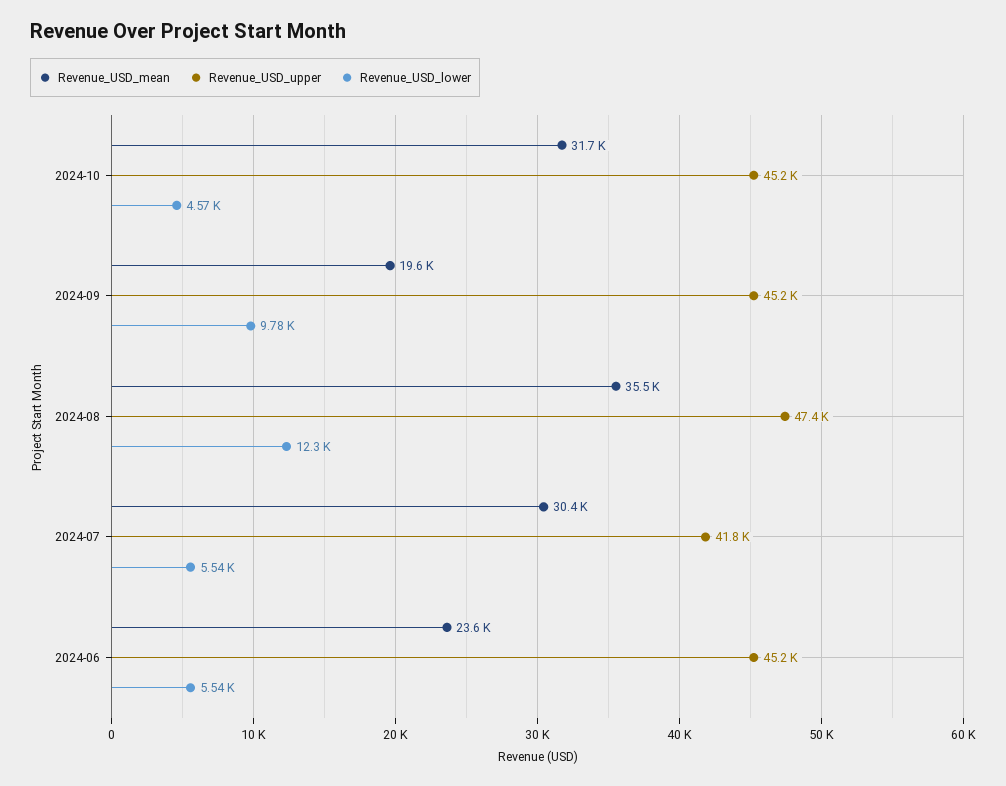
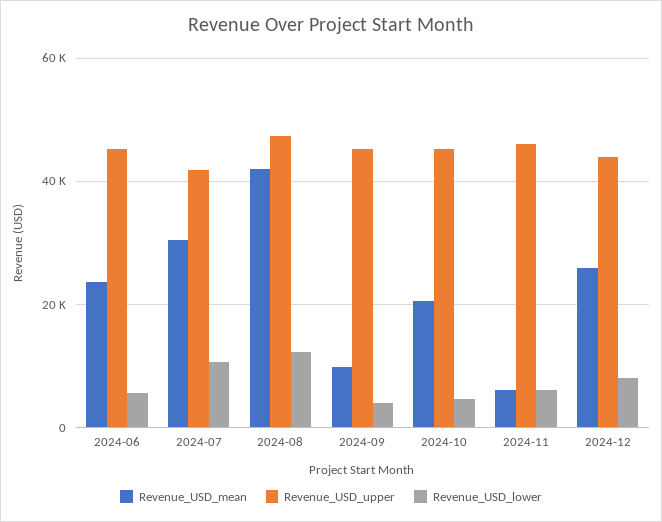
Revenue_USD_mean, 2024-10: 31700 -> 20000
Revenue_USD_mean, 2024-09: 19600 -> 10000
Revenue_USD_lower, 2024-09: 9780 -> 4000
Revenue_USD_mean, 2024-08: 35500 -> 42000
Revenue_USD_lower, 2024-07: 5540 -> 10000
Revenue_USD_mean, 2024-11: none -> 6000
Revenue_USD_upper, 2024-11: none -> 46000
Revenue_USD_lower, 2024-11: none -> 6000
Revenue_USD_mean, 2024-12: none -> 26000
Revenue_USD_upper, 2024-12: none -> 44000
Revenue_USD_lower, 2024-12: none -> 8000

